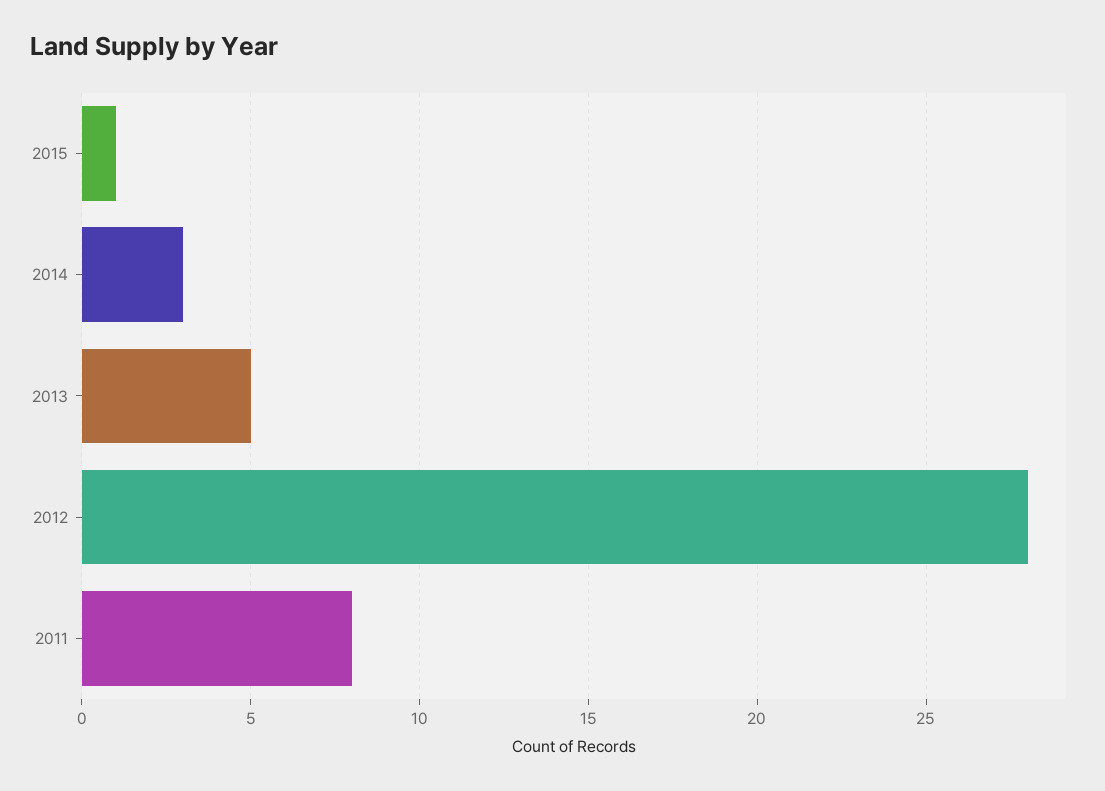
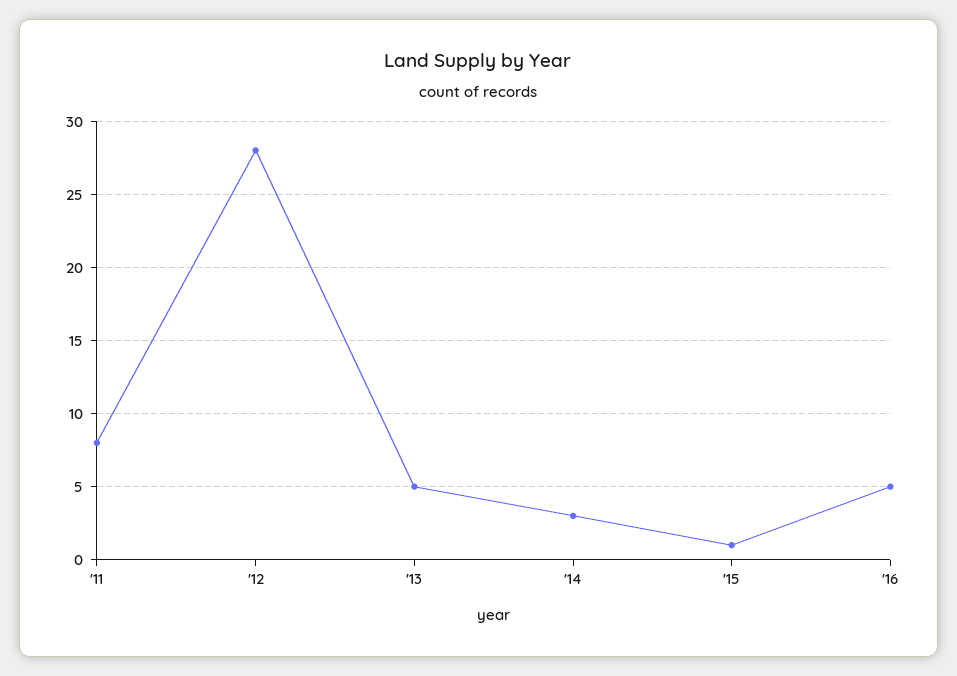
'16: none -> 5

